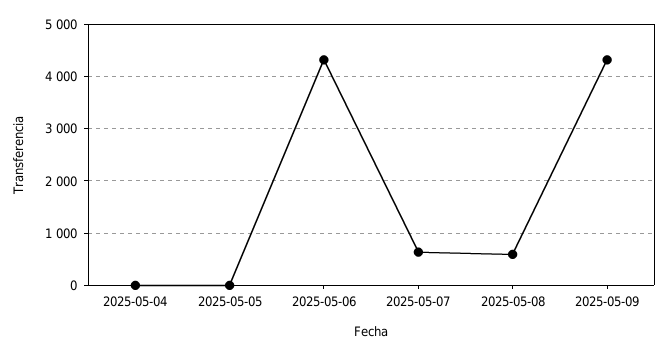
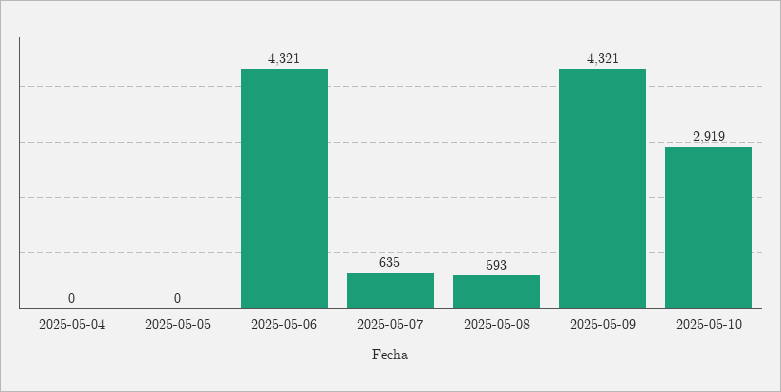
2025-05-10: none -> 2919

